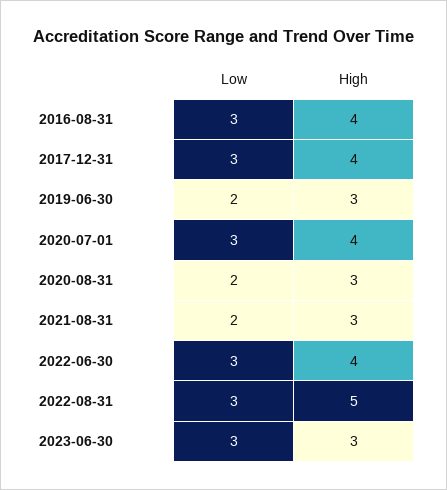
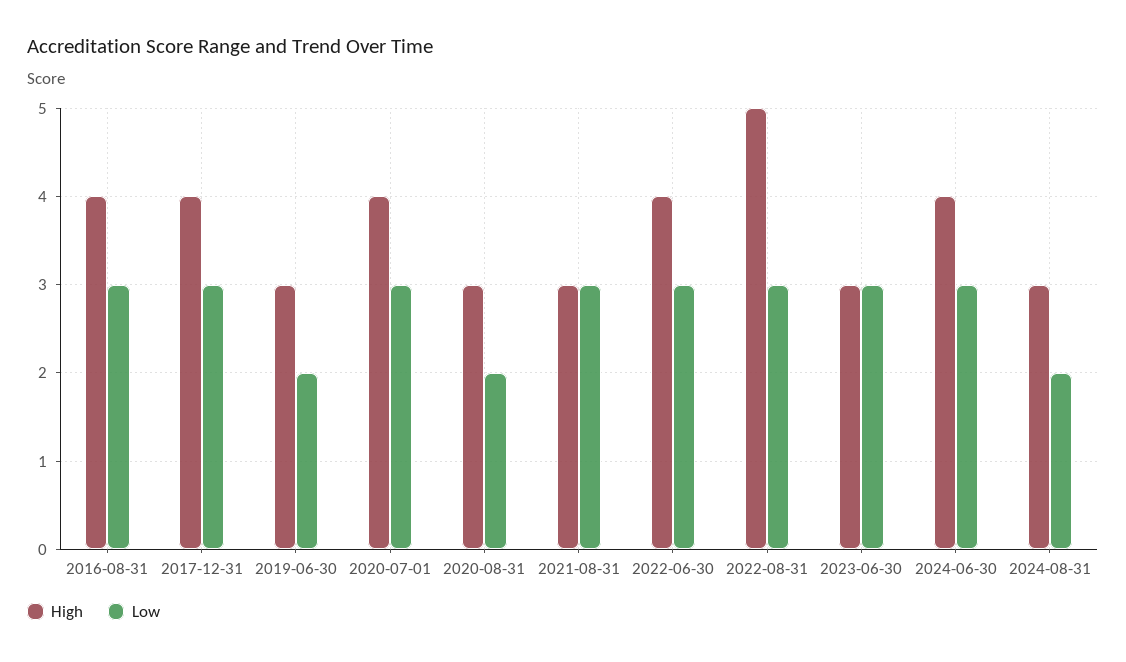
Low, 2021-08-31: 2 -> 3
High, 2024-06-30: none -> 4
Low, 2024-06-30: none -> 3
High, 2024-08-31: none -> 3
Low, 2024-08-31: none -> 2

